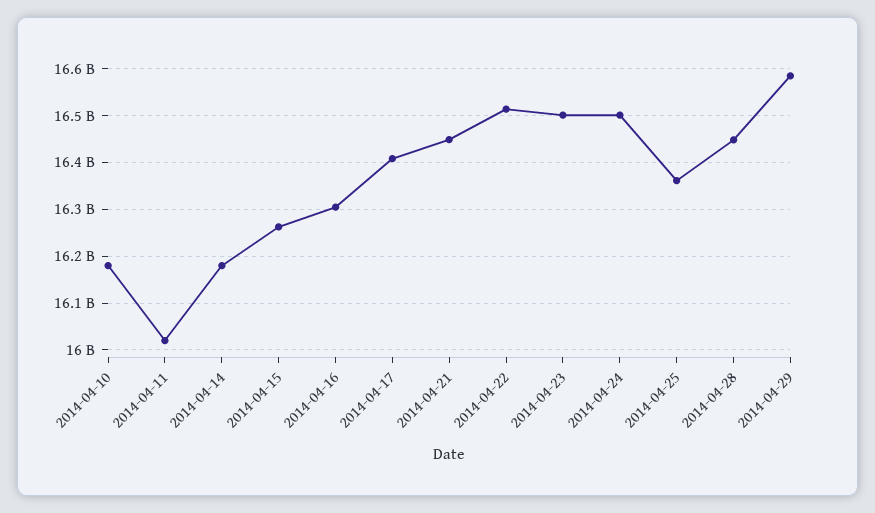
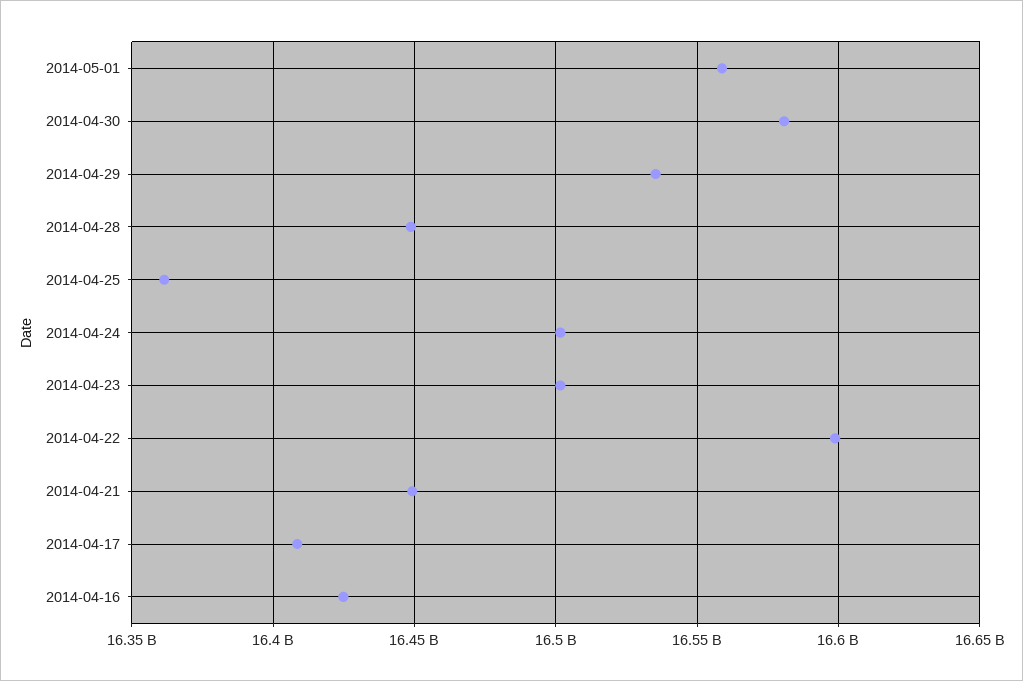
2014-04-10: 16180000000 -> none
2014-04-11: 16020000000 -> none
2014-04-14: 16180000000 -> none
2014-04-15: 16260000000 -> none
2014-04-16: 16300000000 -> 16425000000
2014-04-22: 16520000000 -> 16600000000
2014-04-29: 16580000000 -> 16535000000
2014-05-01: none -> 16560000000
2014-04-30: none -> 16580000000

